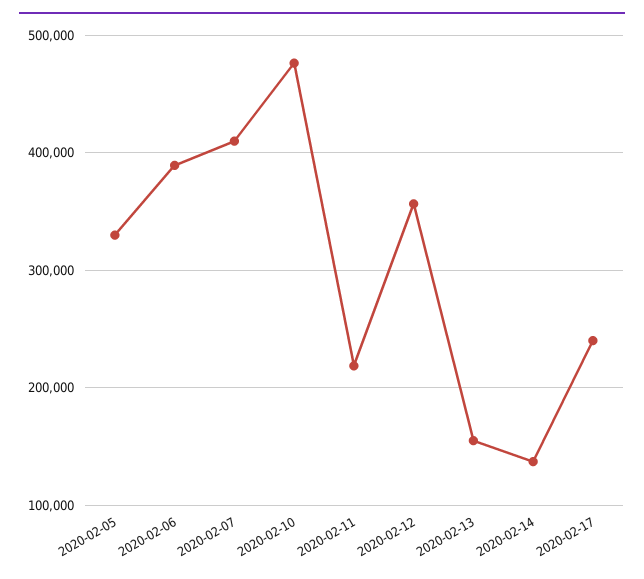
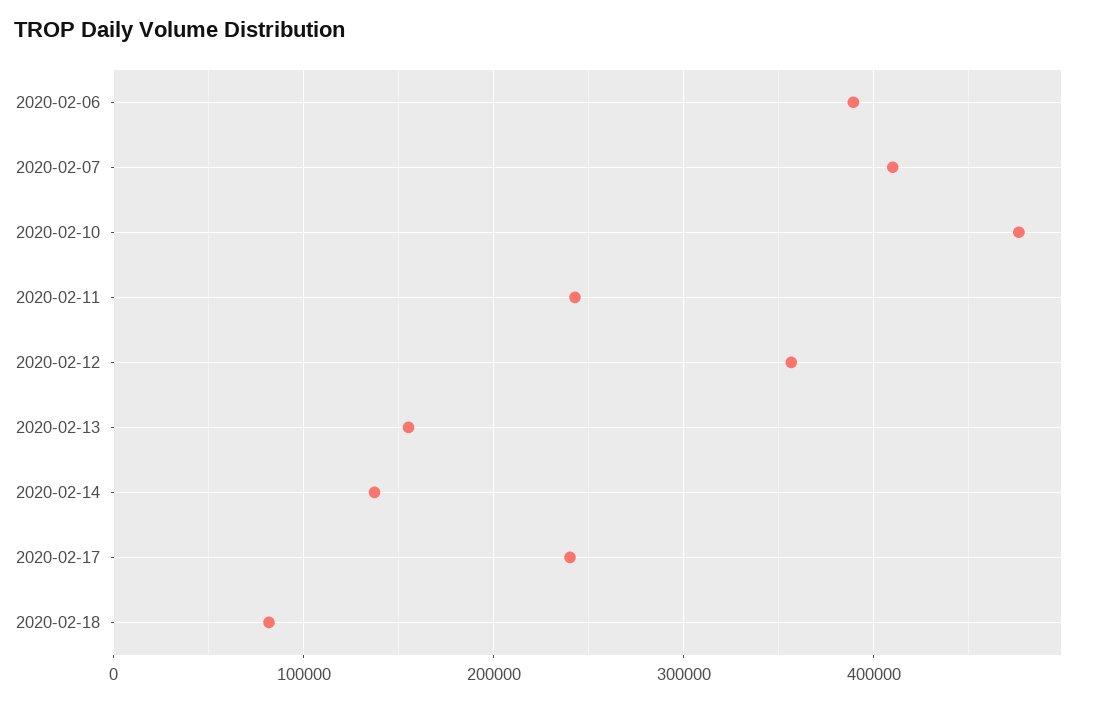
2020-02-05: 330000 -> none
2020-02-11: 220000 -> 240000
2020-02-18: none -> 80000

